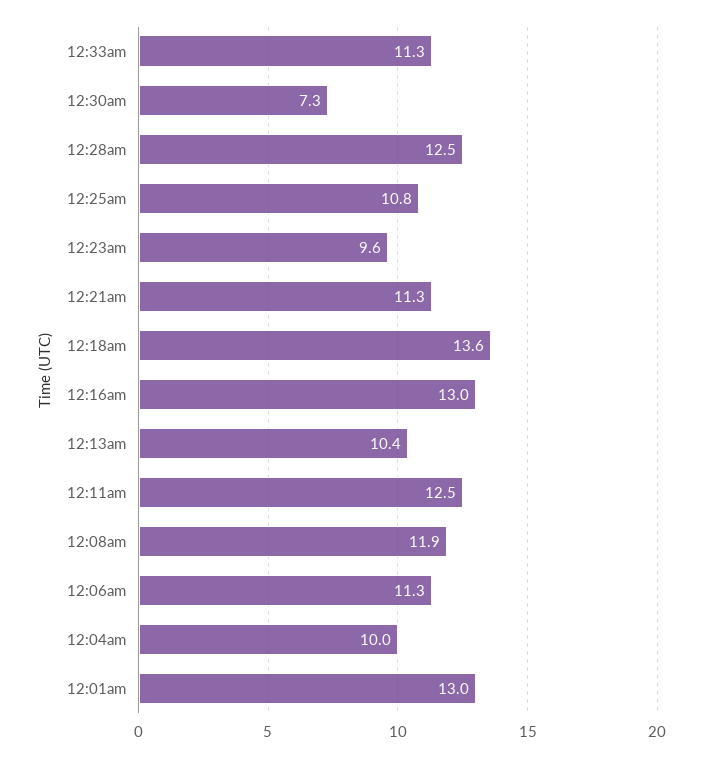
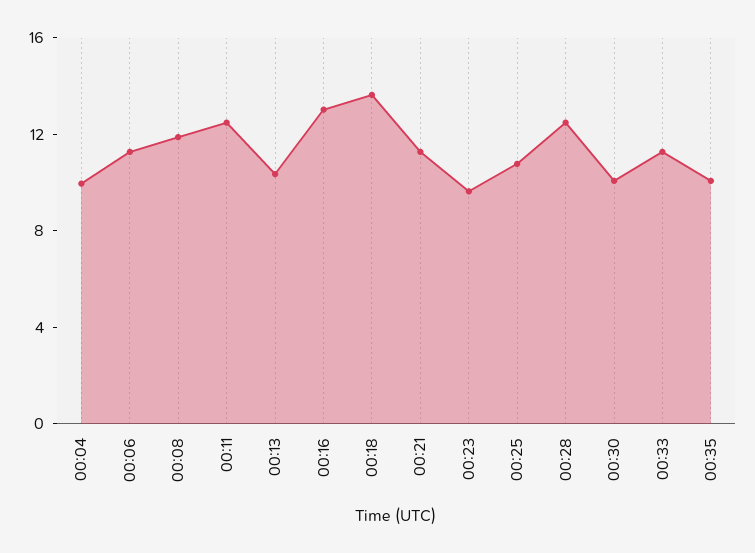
12:30am: 7.3 -> 10
12:01am: 13 -> none
00:35: none -> 10

